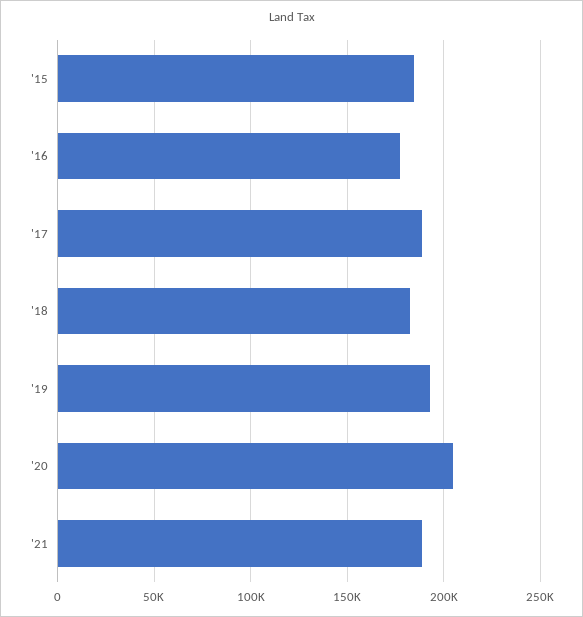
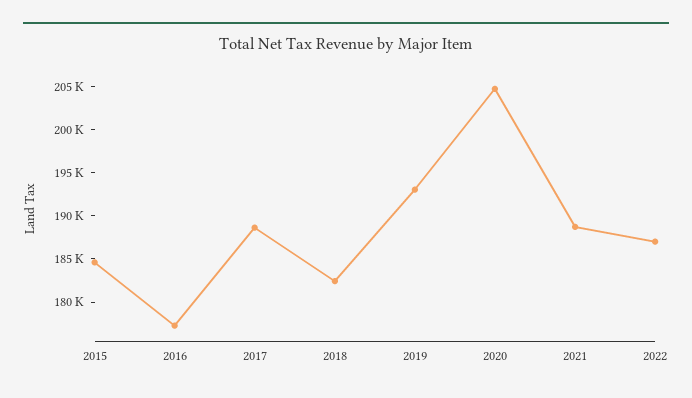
2022: none -> 187000

